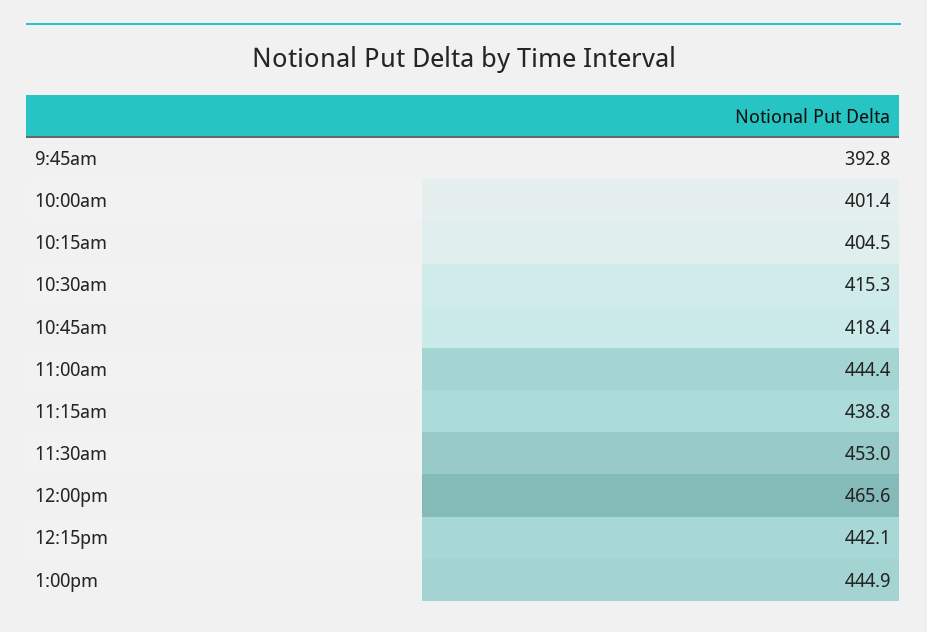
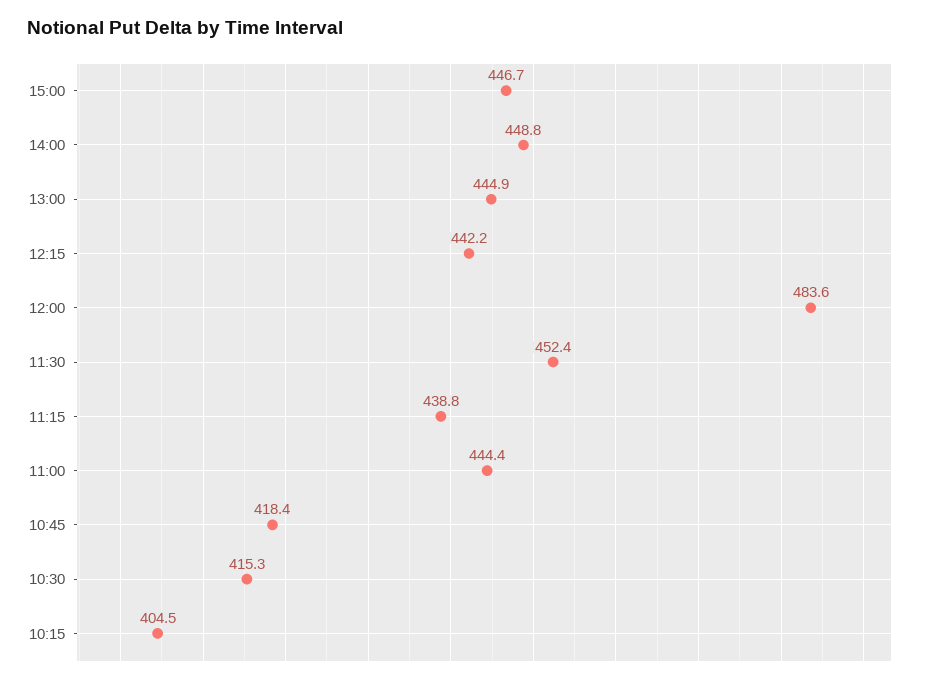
9:45am: 392.8 -> none
10:00am: 401.4 -> none
11:30am: 453 -> 452.4
12:00pm: 465.6 -> 483.6
12:15pm: 442.1 -> 442.2
15:00: none -> 446.7
14:00: none -> 448.8

